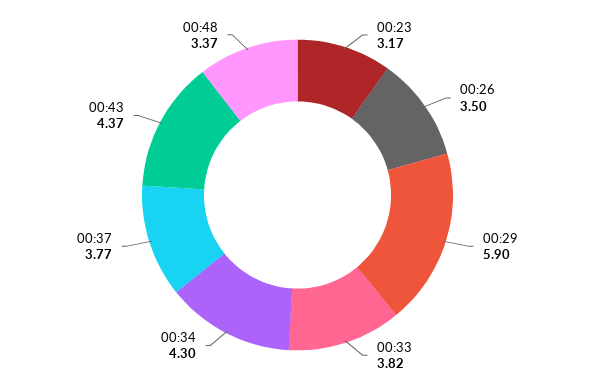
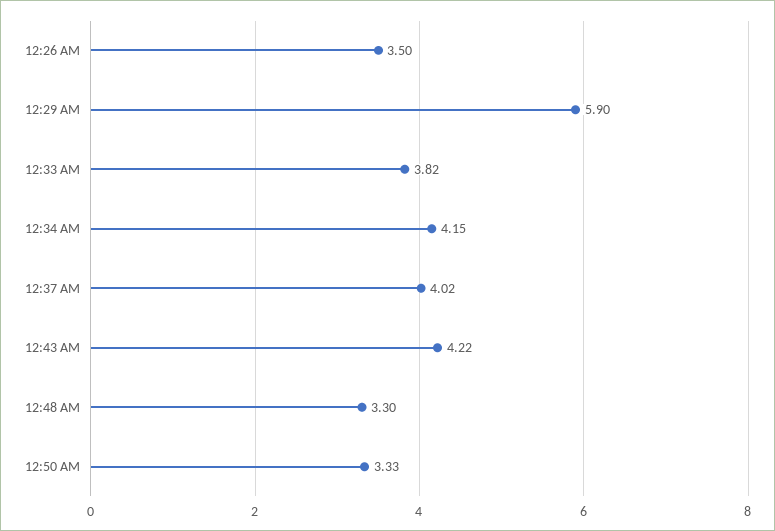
00:23: 3.17 -> none
00:34: 4.3 -> 4.15
00:37: 3.77 -> 4.02
00:43: 4.37 -> 4.22
00:48: 3.37 -> 3.3
12:50 AM: none -> 3.33

